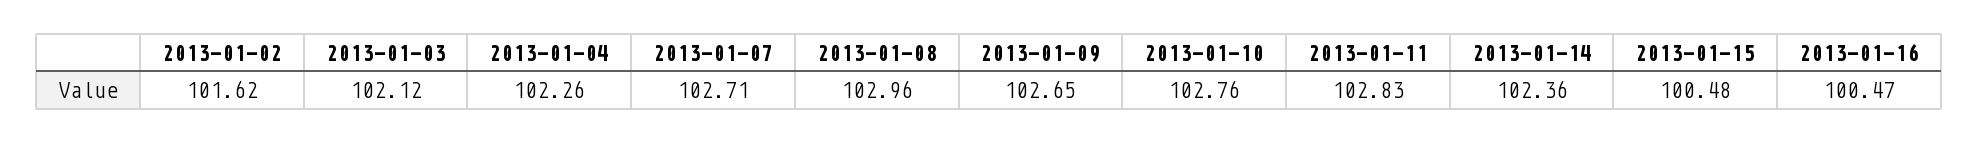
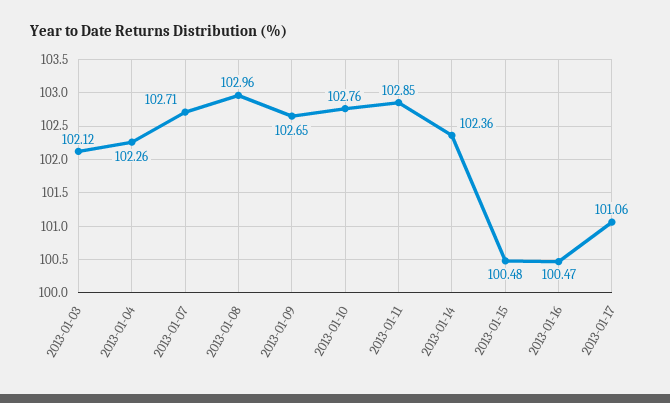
2013-01-02: 101.62 -> none
2013-01-11: 102.83 -> 102.85
2013-01-17: none -> 101.06

